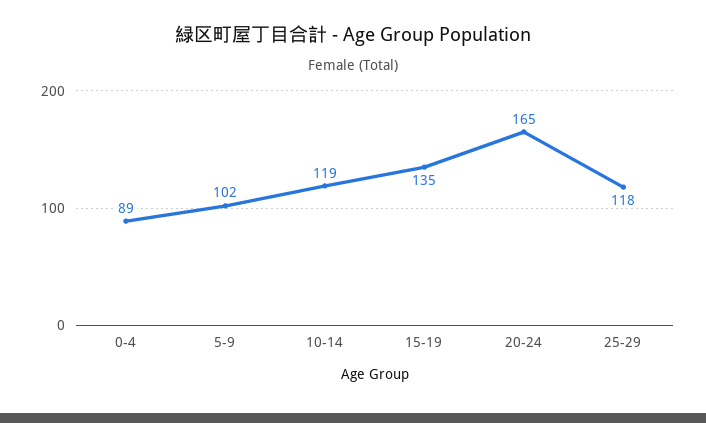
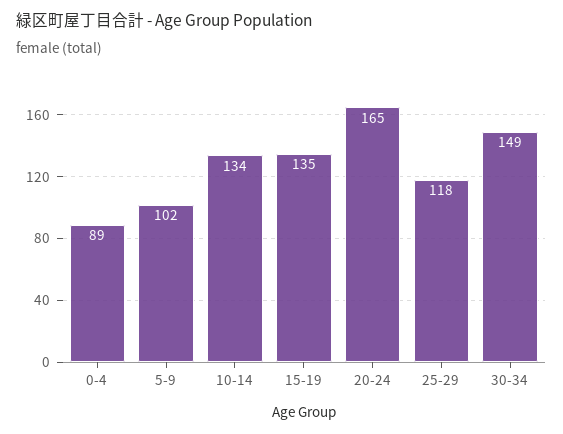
10-14: 119 -> 134
30-34: none -> 149

